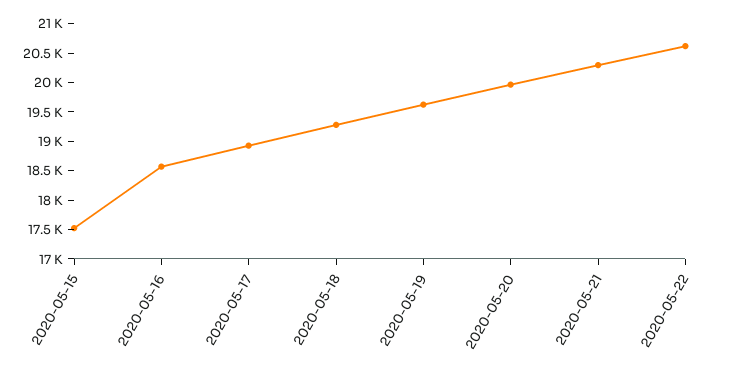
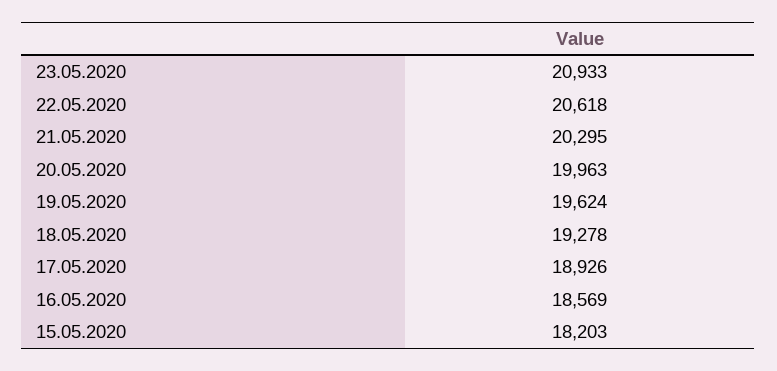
2020-05-15: 17500 -> 18203
23.05.2020: none -> 20933

